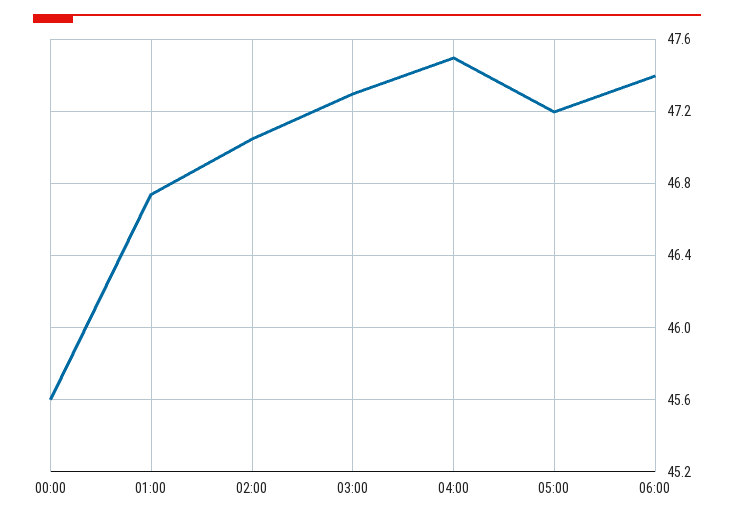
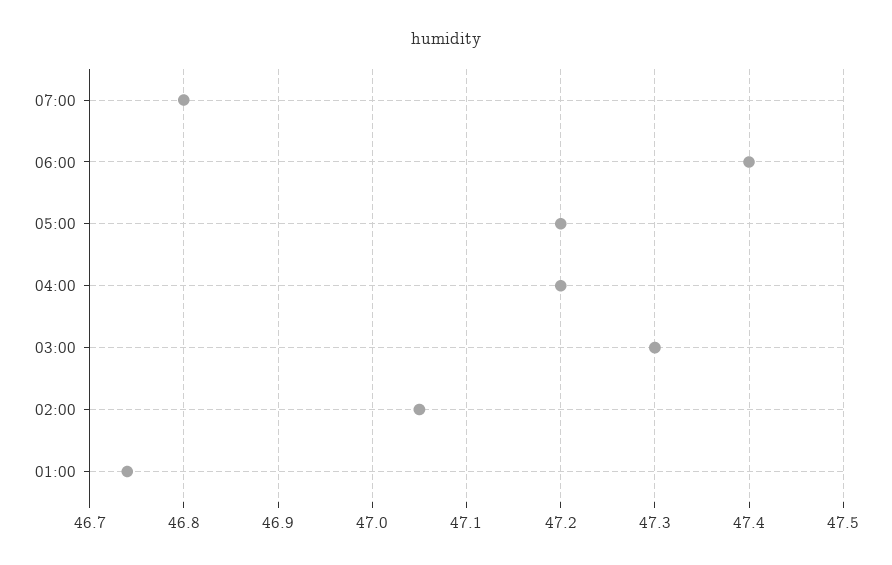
00:00: 45.6 -> none
04:00: 47.5 -> 47.2
07:00: none -> 46.8

